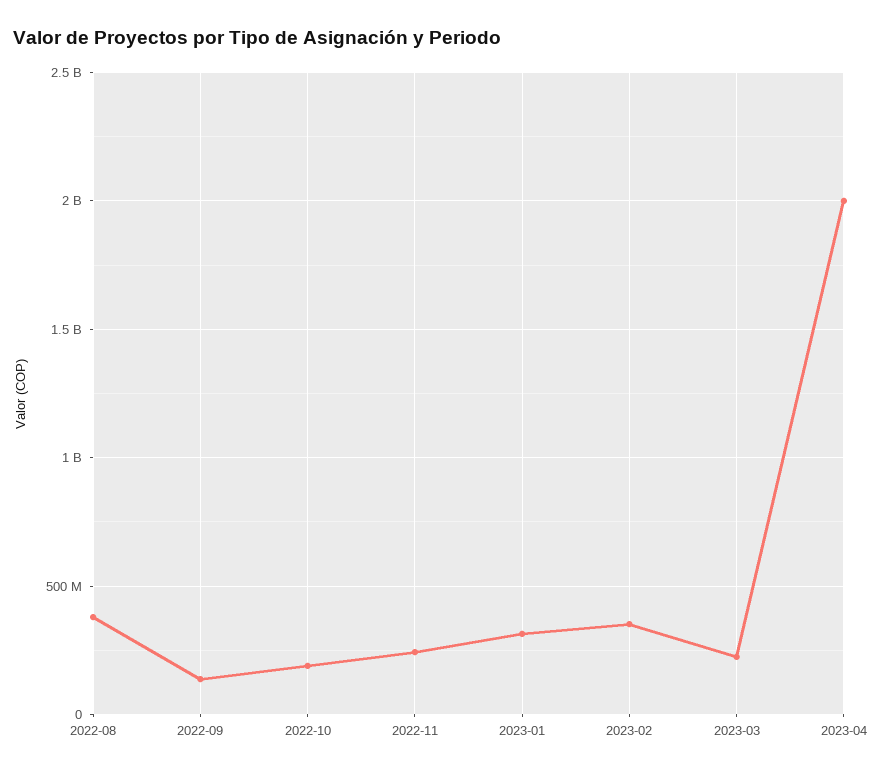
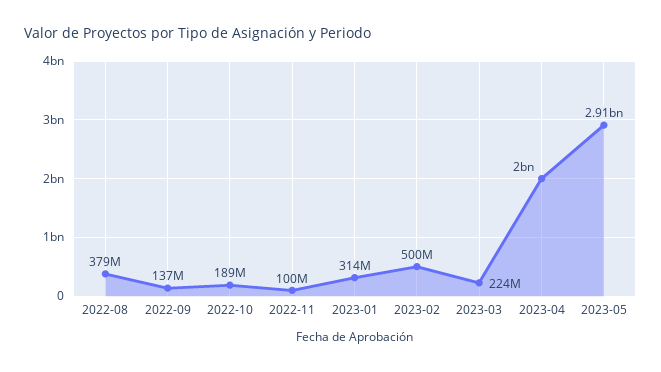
2022-11: 250000000 -> 100000000
2023-02: 350000000 -> 500000000
2023-05: none -> 2910000000

